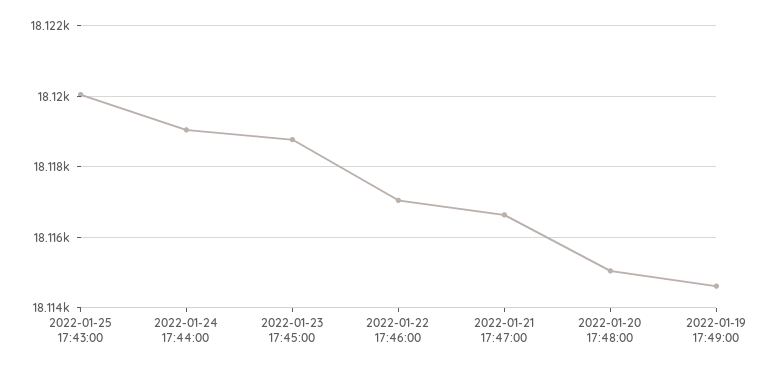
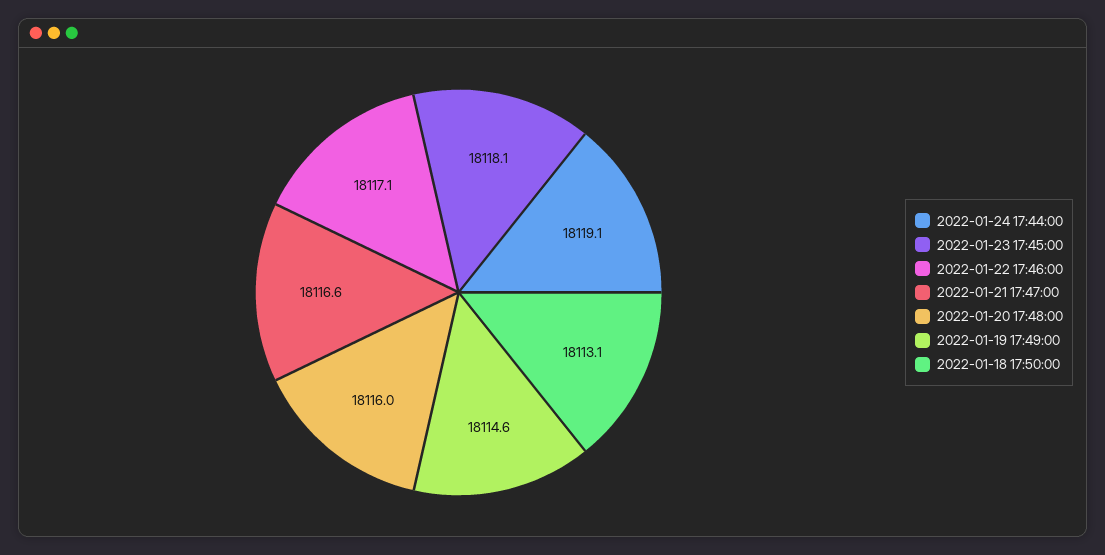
2022-01-25 17:43:00: 18120 -> none
2022-01-23 17:45:00: 18118.8 -> 18118.1
2022-01-20 17:48:00: 18115 -> 18116
2022-01-18 17:50:00: none -> 18113.1

